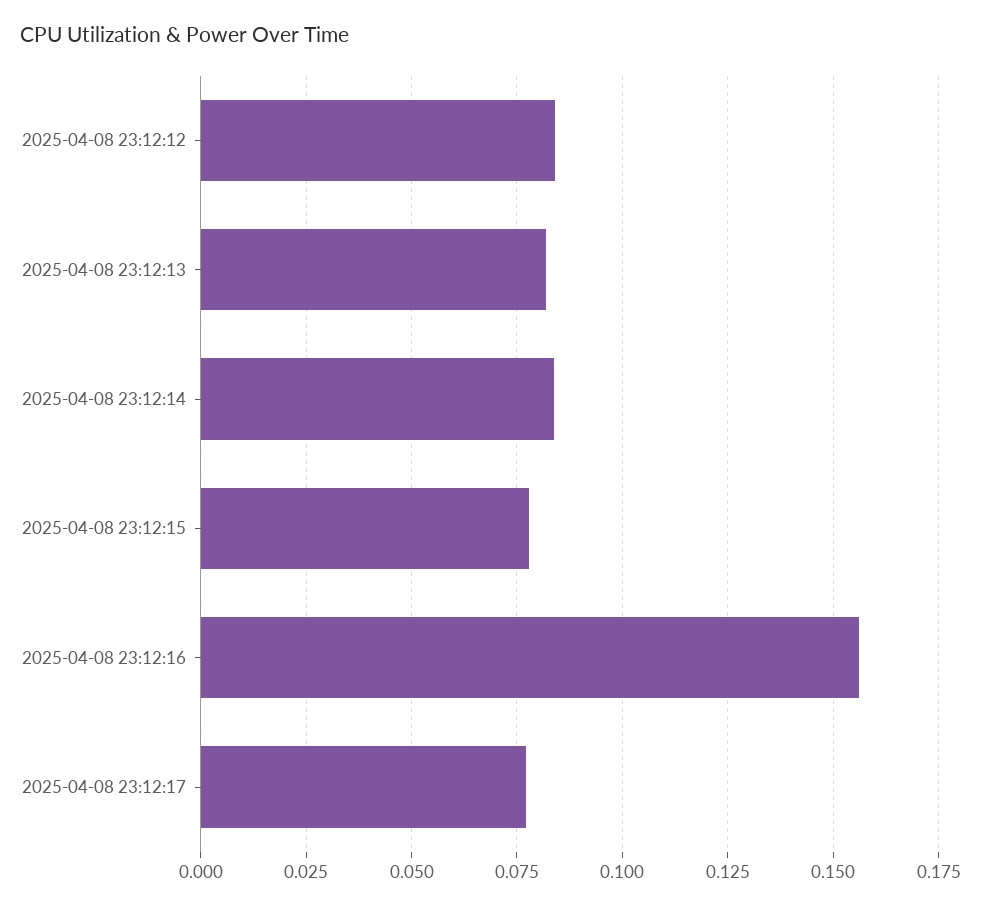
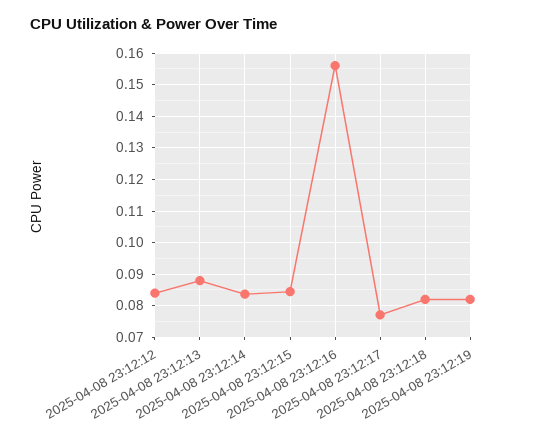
2025-04-08 23:12:13: 0.0825 -> 0.088
2025-04-08 23:12:15: 0.0775 -> 0.084
2025-04-08 23:12:18: none -> 0.082
2025-04-08 23:12:19: none -> 0.082

